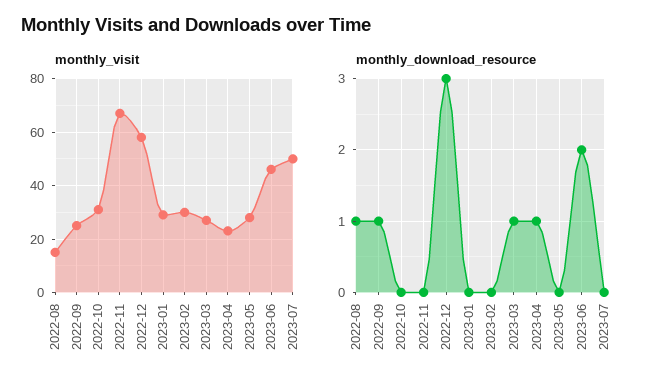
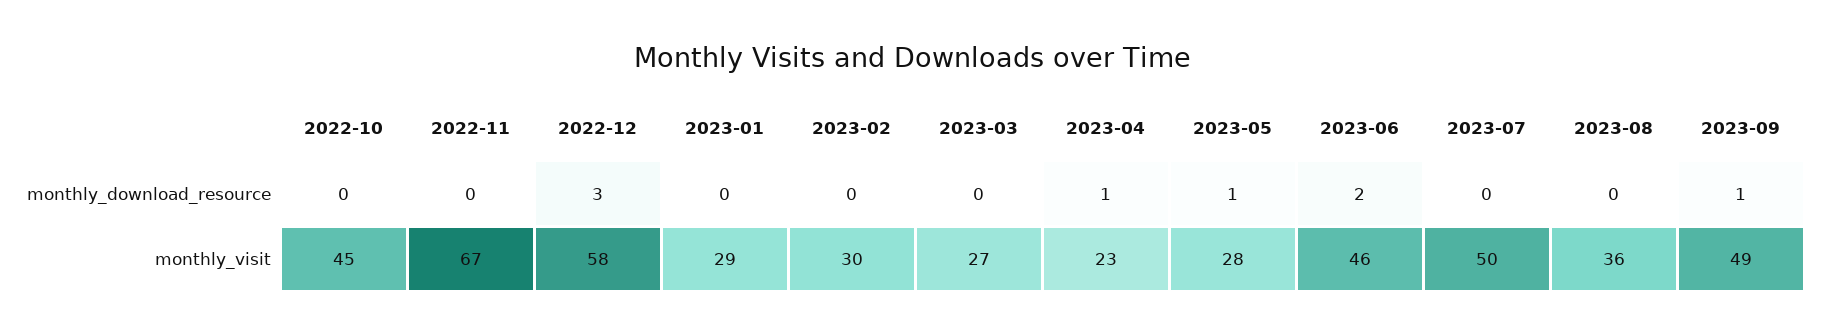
monthly_visit, 2022-08: 15 -> none
monthly_visit, 2022-09: 25 -> none
monthly_visit, 2022-10: 30 -> 45
monthly_download_resource, 2022-08: 1 -> none
monthly_download_resource, 2022-09: 1 -> none
monthly_download_resource, 2023-03: 1 -> 0
monthly_download_resource, 2023-05: 0 -> 1
monthly_download_resource, 2023-08: none -> 0
monthly_download_resource, 2023-09: none -> 1
monthly_visit, 2023-08: none -> 36
monthly_visit, 2023-09: none -> 49

